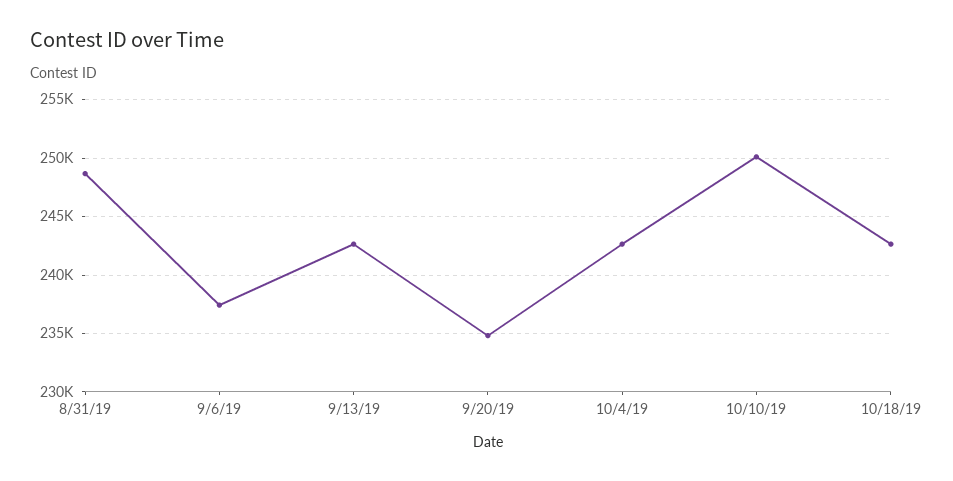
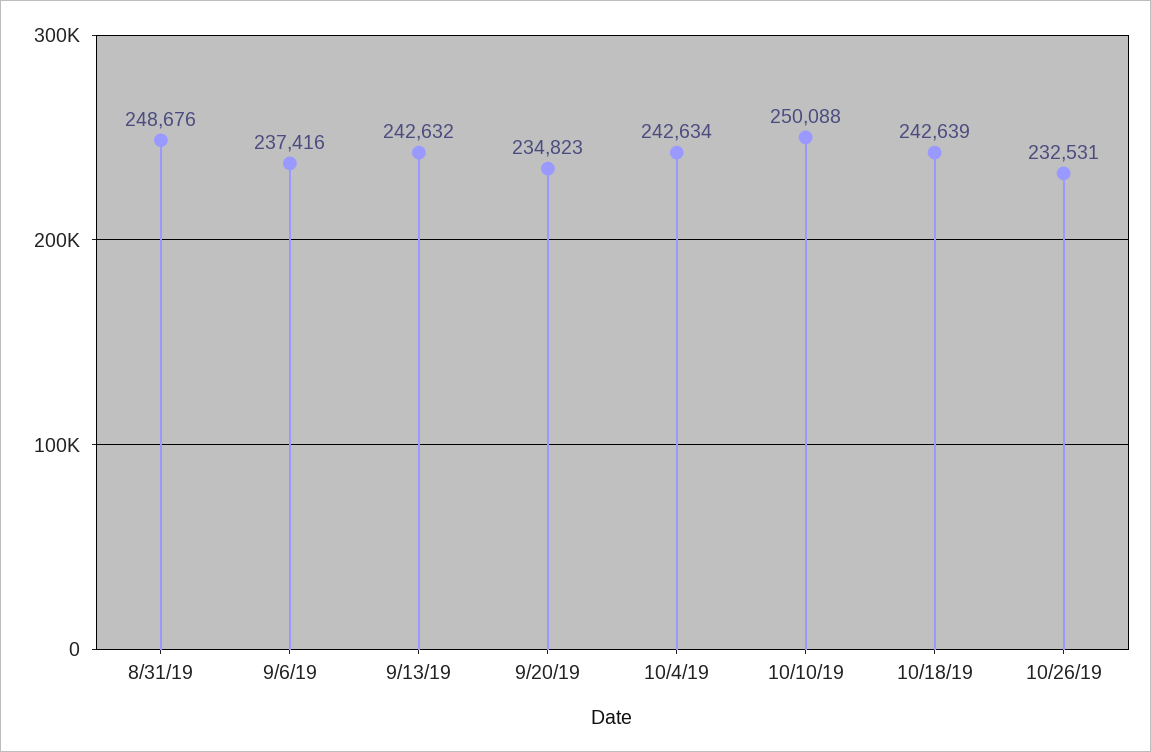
10/26/19: none -> 232531

